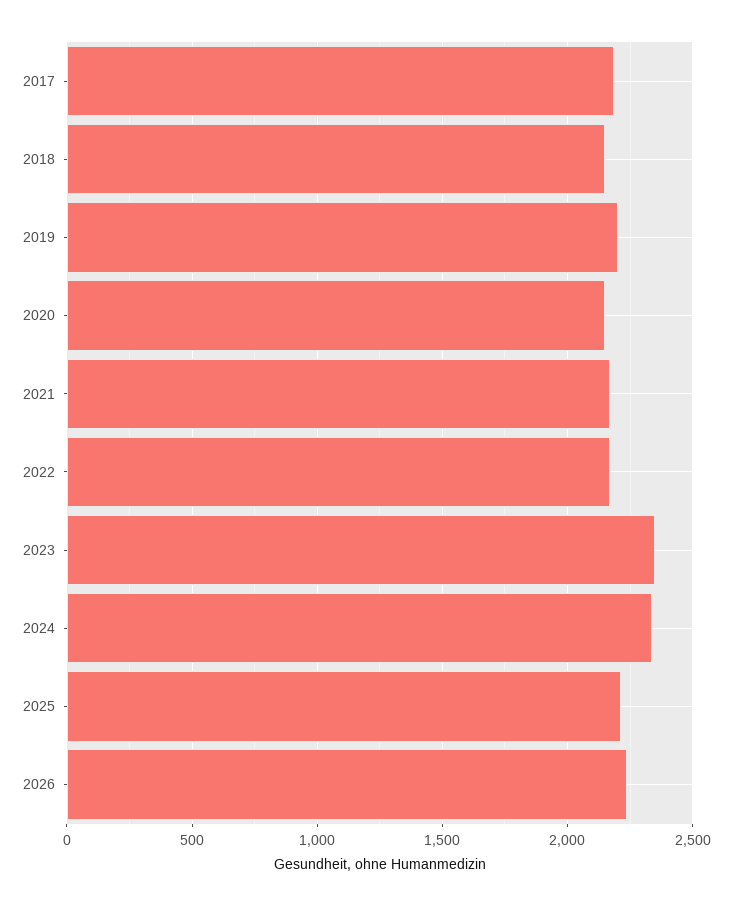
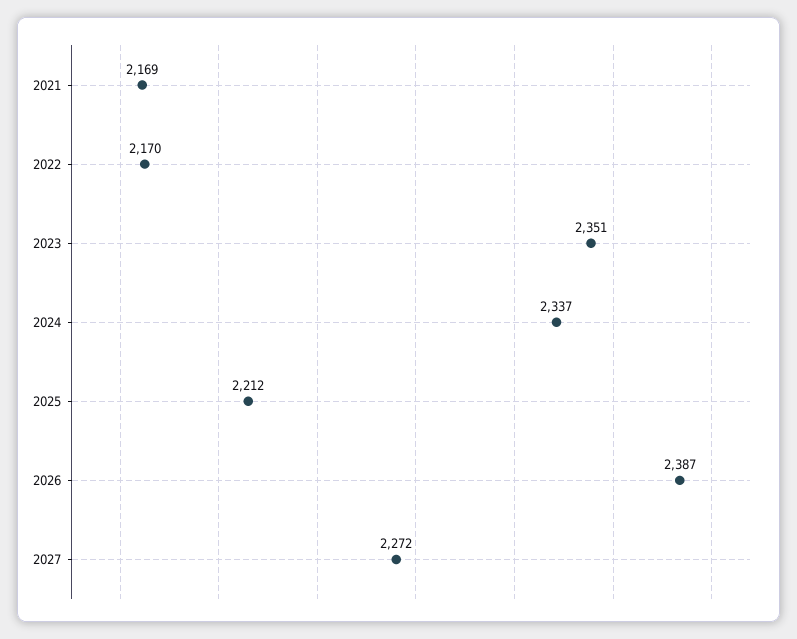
2017: 2200 -> none
2018: 2150 -> none
2019: 2200 -> none
2020: 2150 -> none
2026: 2250 -> 2387
2027: none -> 2272

